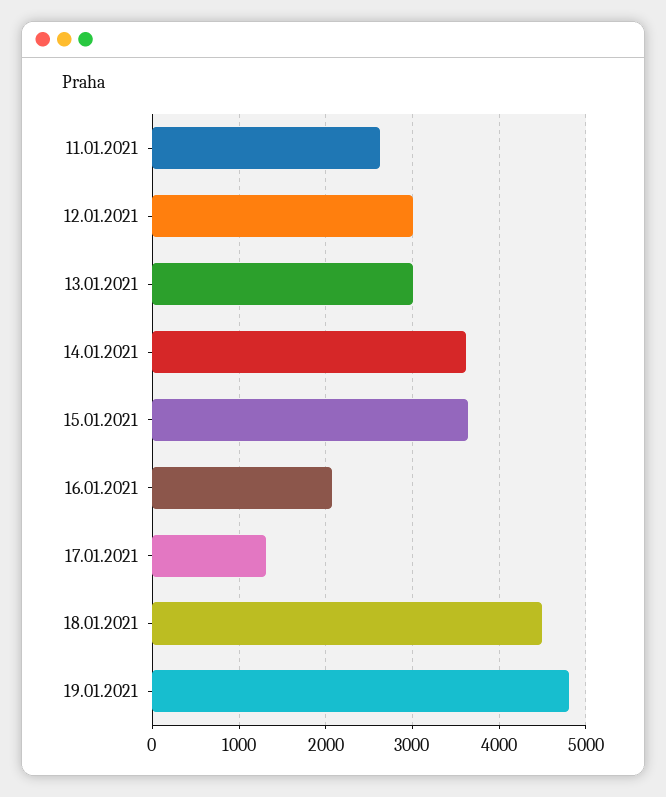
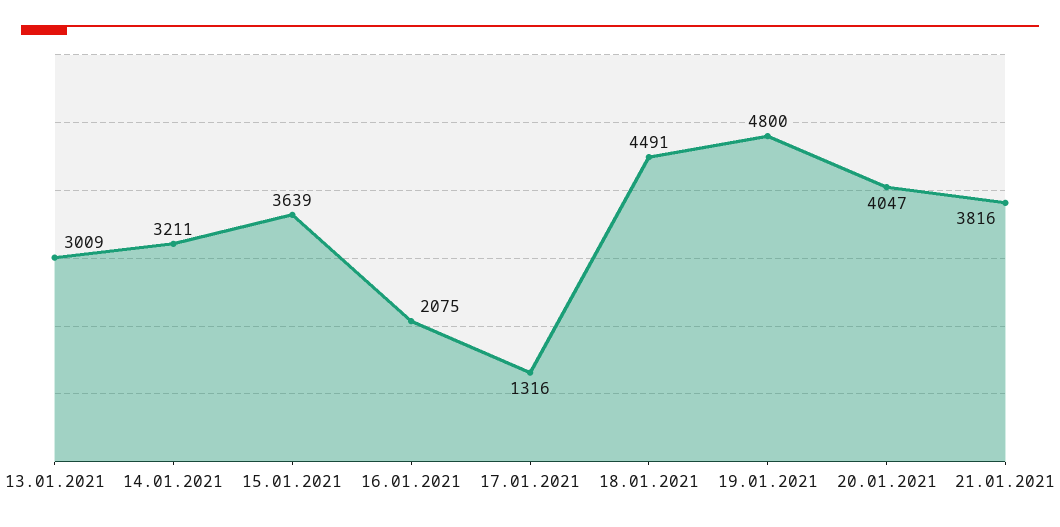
11.01.2021: 2600 -> none
12.01.2021: 3000 -> none
14.01.2021: 3600 -> 3211
20.01.2021: none -> 4047
21.01.2021: none -> 3816

